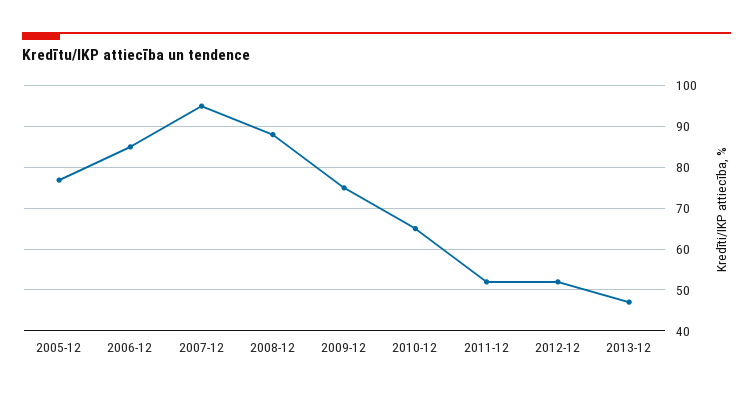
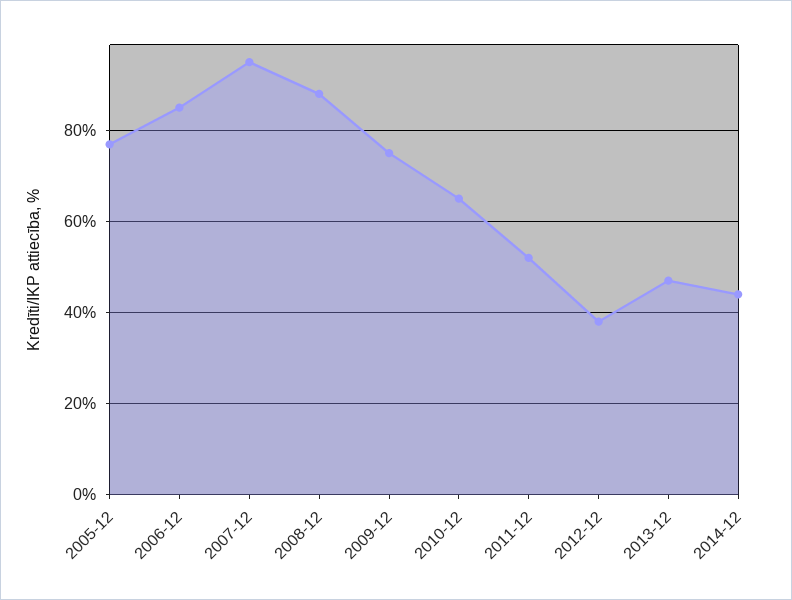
2012-12: 52 -> 38
2014-12: none -> 44

